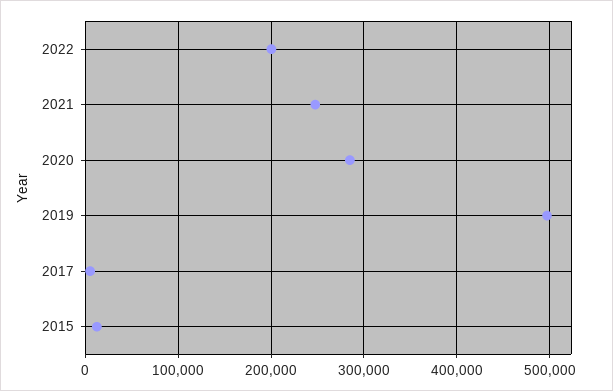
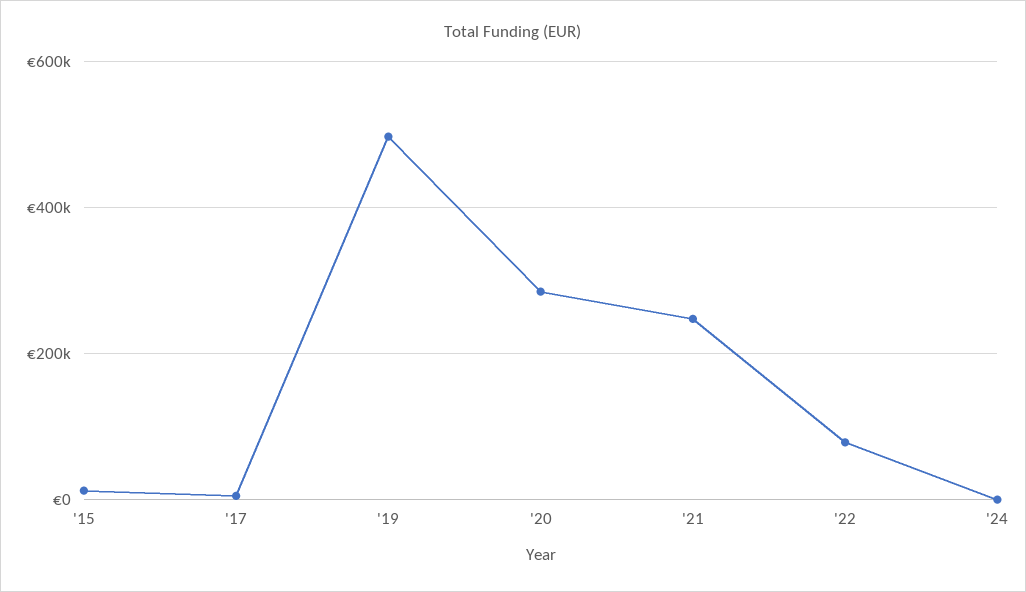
2022: 200000 -> 80000
'24: none -> 0

